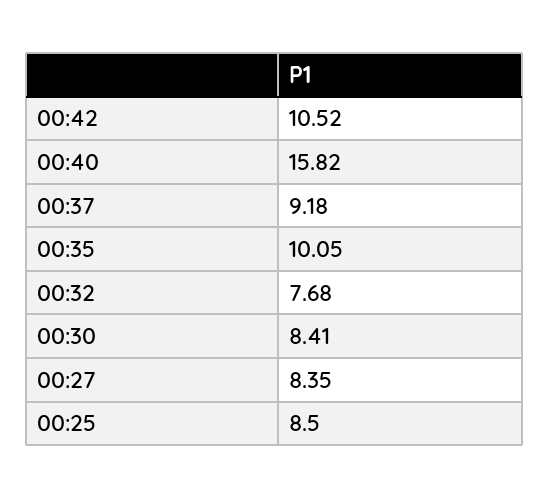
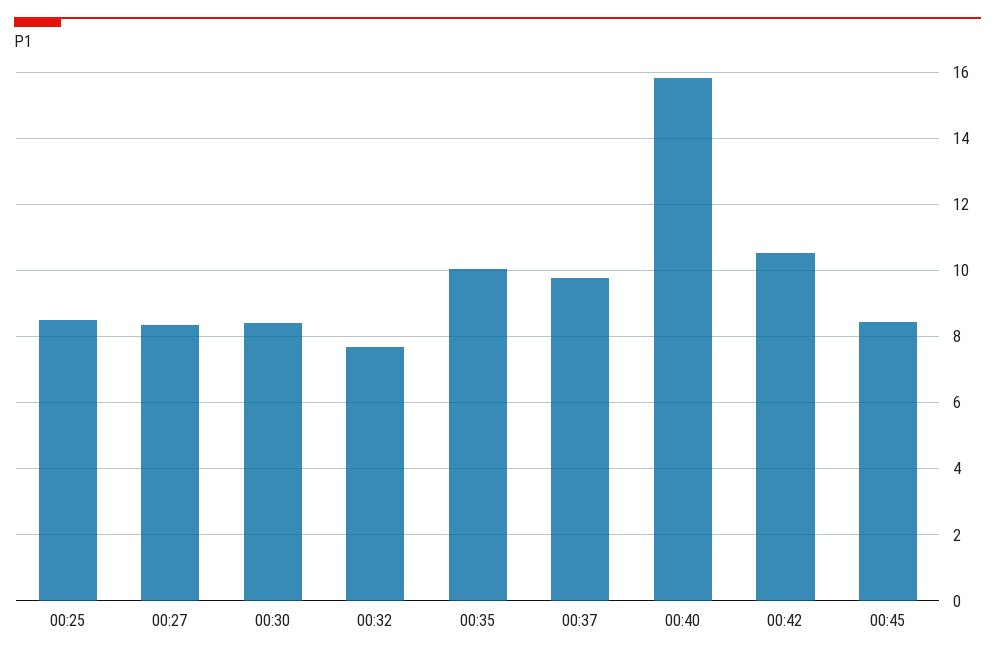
00:37: 9.18 -> 9.8
00:45: none -> 8.4

